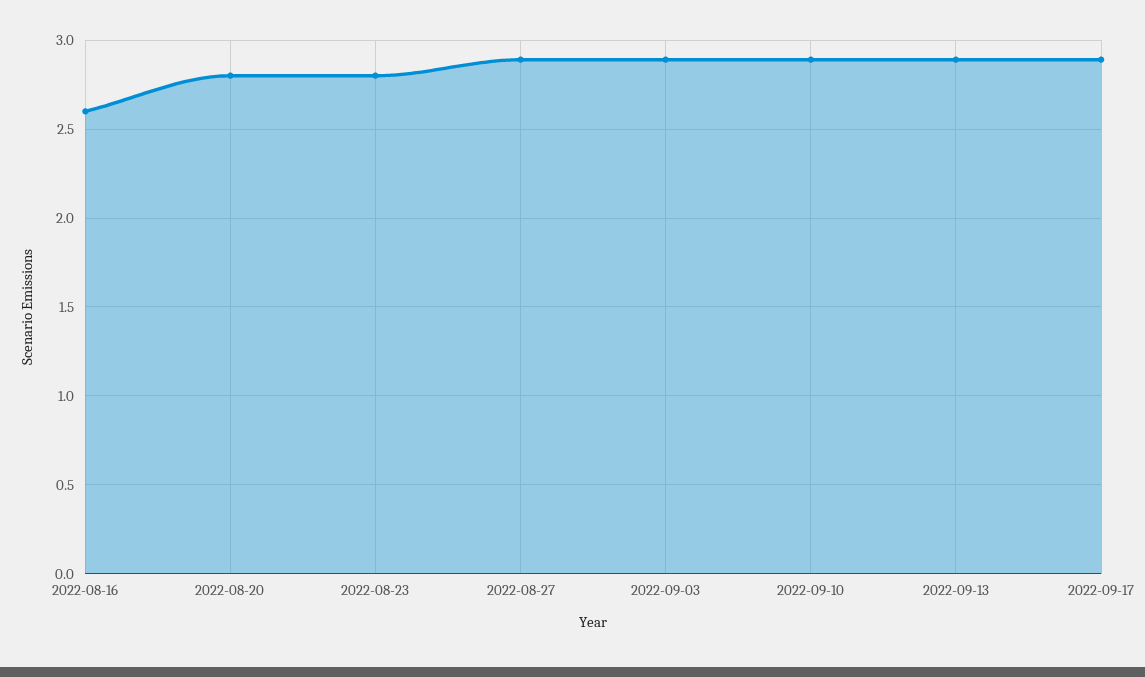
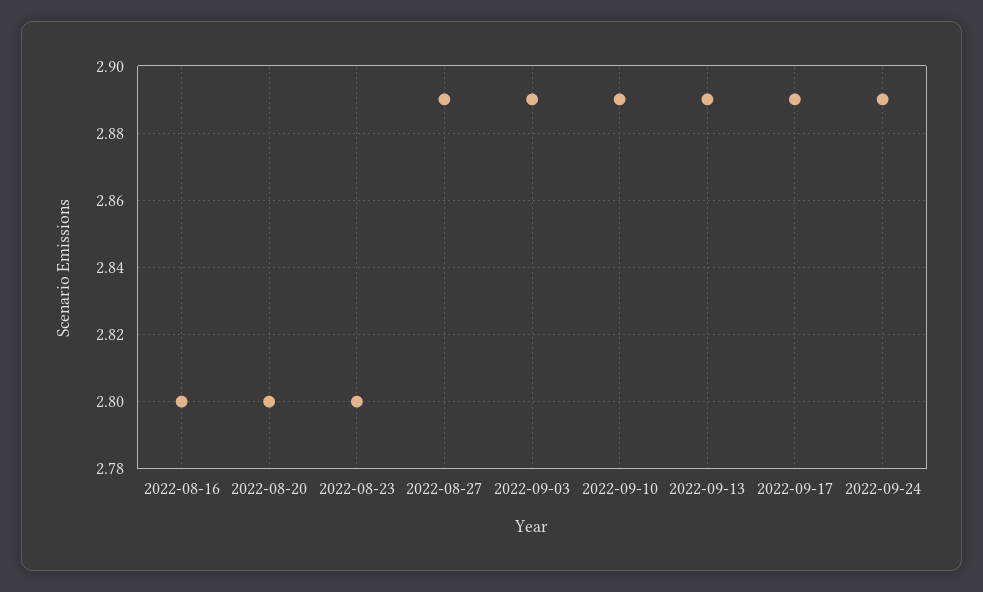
2022-08-16: 2.6 -> 2.8
2022-09-24: none -> 2.89

